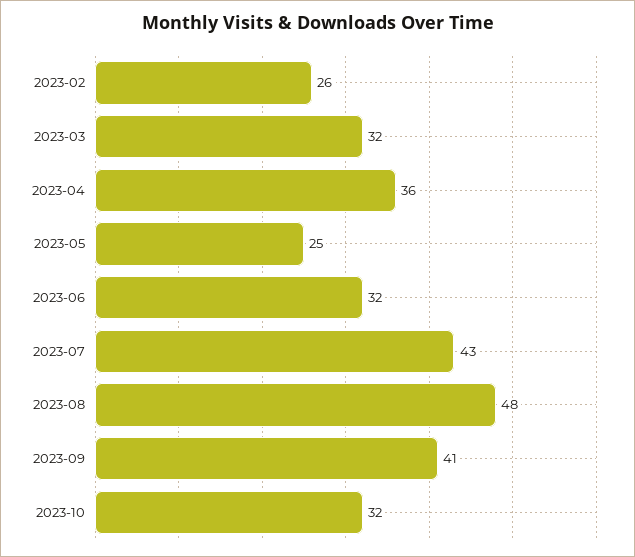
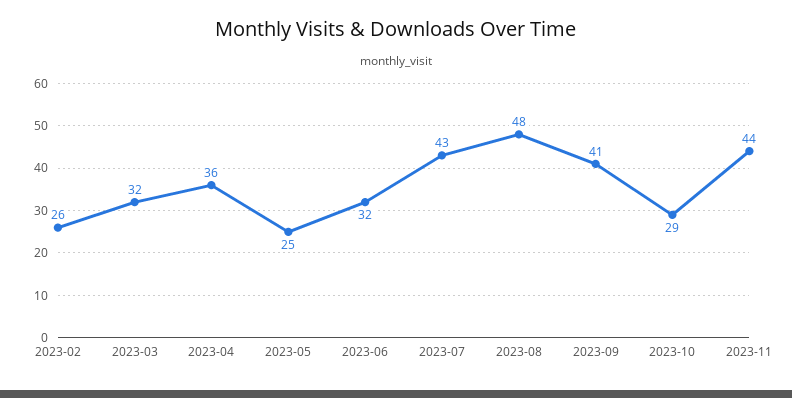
2023-10: 32 -> 29
2023-11: none -> 44

